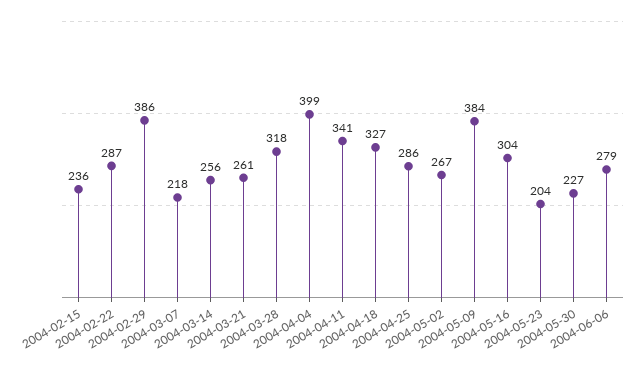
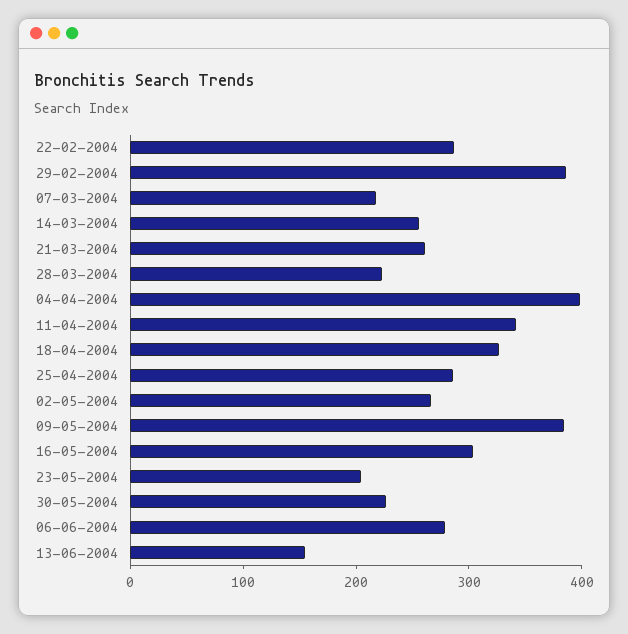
2004-02-15: 236 -> none
2004-03-28: 318 -> 220
13-06-2004: none -> 160

